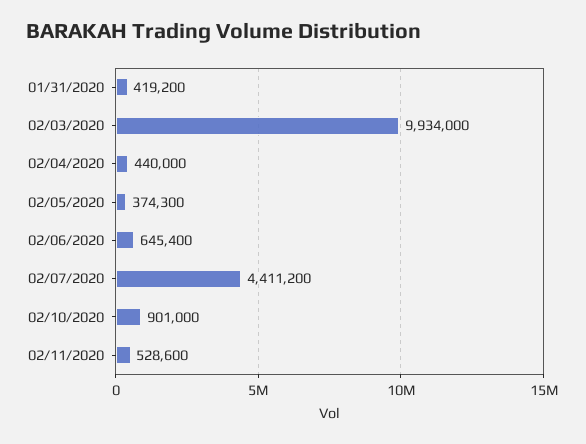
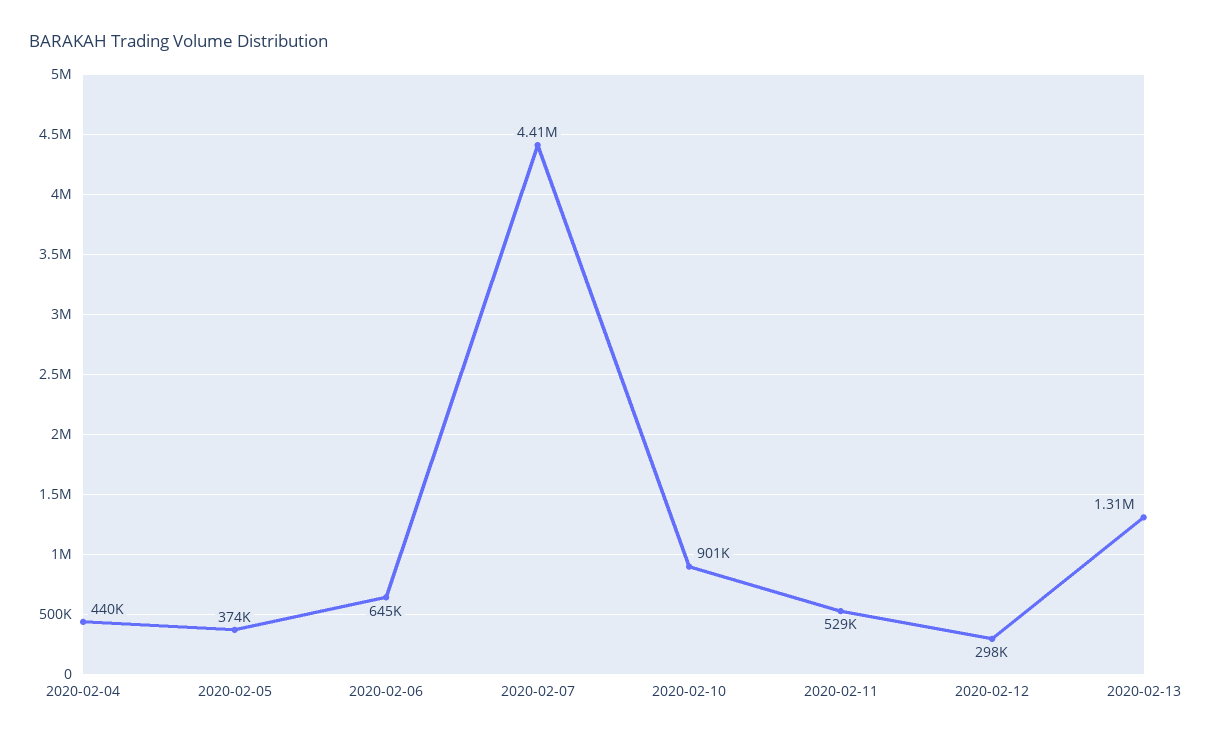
01/31/2020: 419200 -> none
02/03/2020: 9934000 -> none
2020-02-12: none -> 298000
2020-02-13: none -> 1310000

